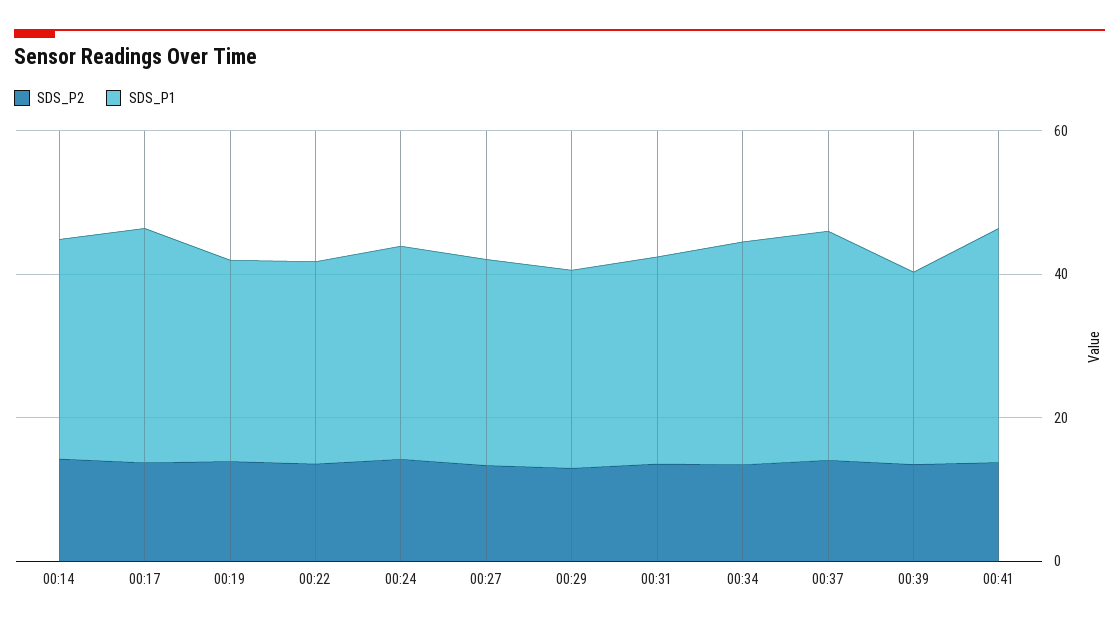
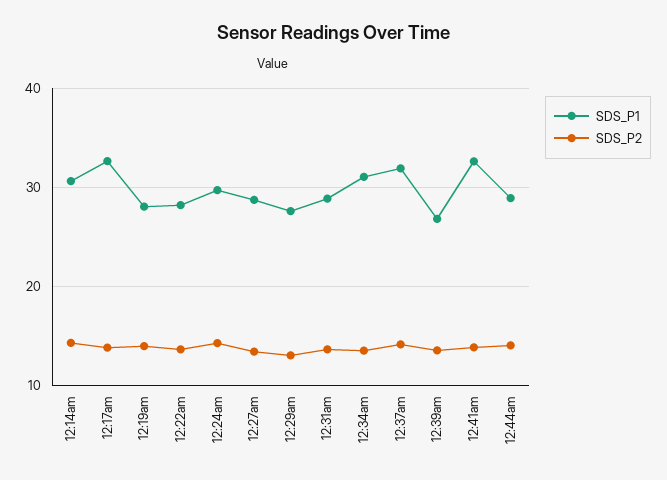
SDS_P1, 12:44am: none -> 29
SDS_P2, 12:44am: none -> 14

